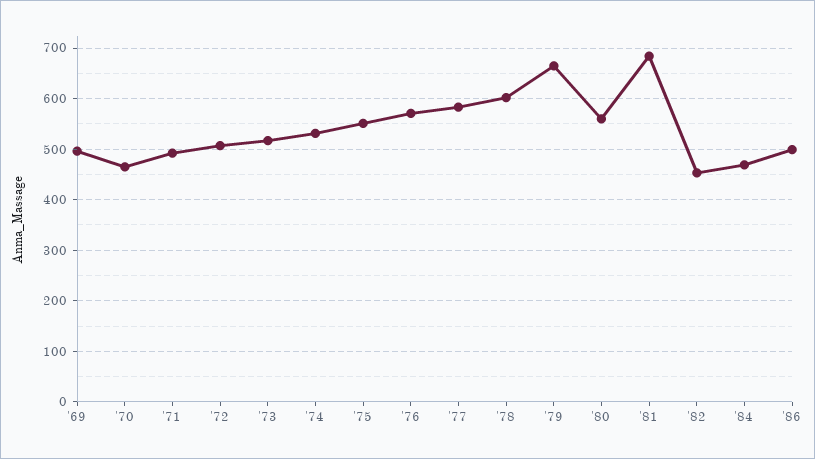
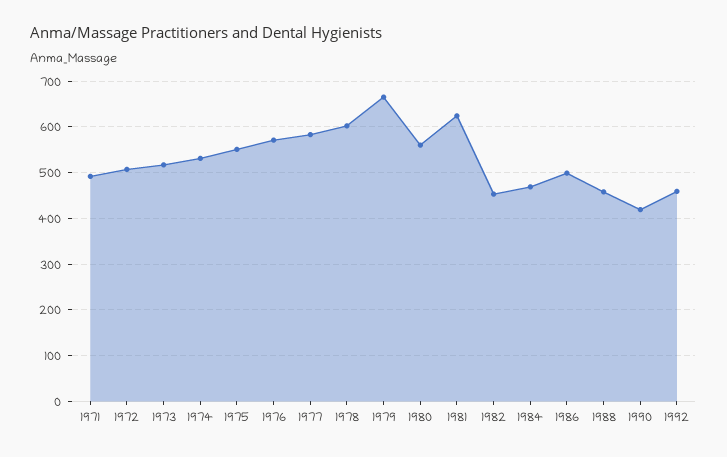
'69: 500 -> none
'70: 460 -> none
'81: 680 -> 620
1988: none -> 460
1990: none -> 420
1992: none -> 460

